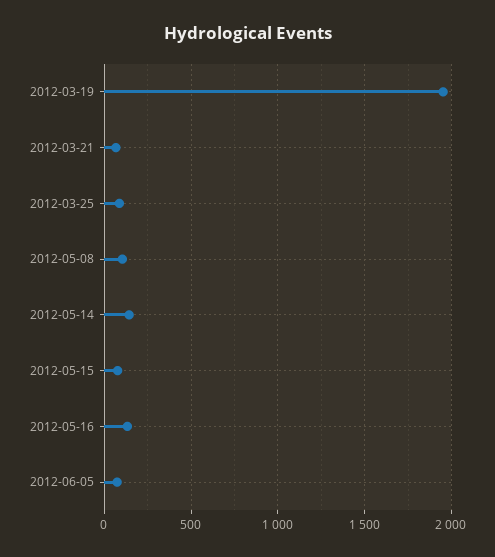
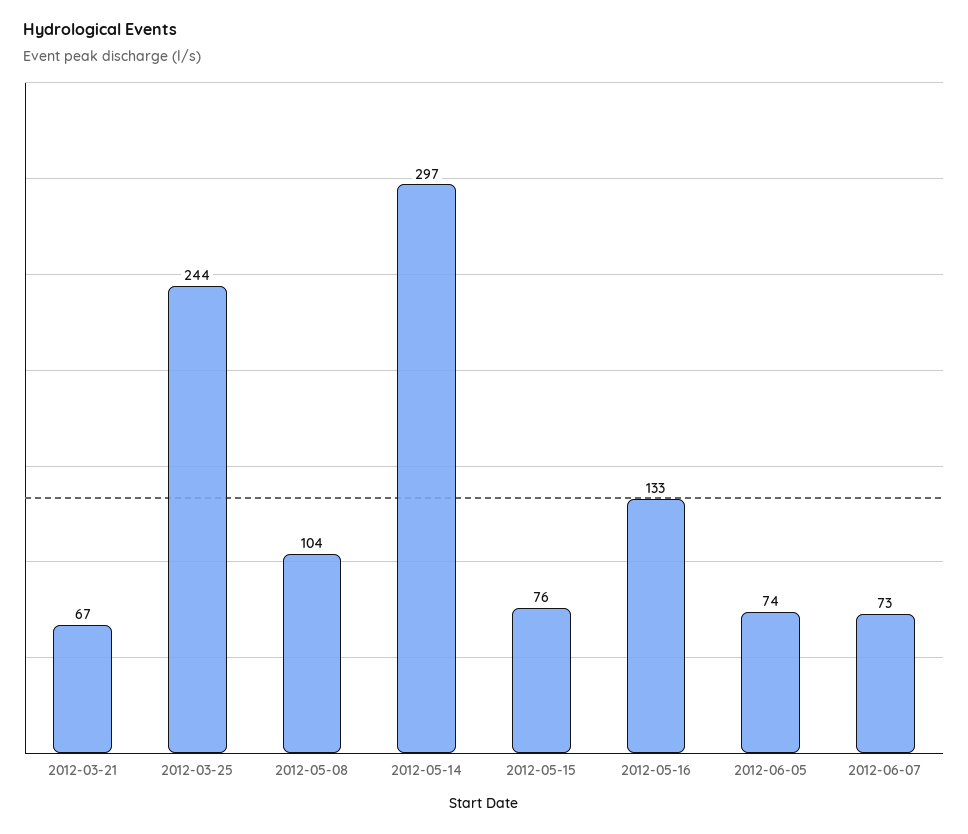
2012-03-19: 1950 -> none
2012-03-25: 100 -> 244
2012-05-14: 150 -> 297
2012-06-07: none -> 73

